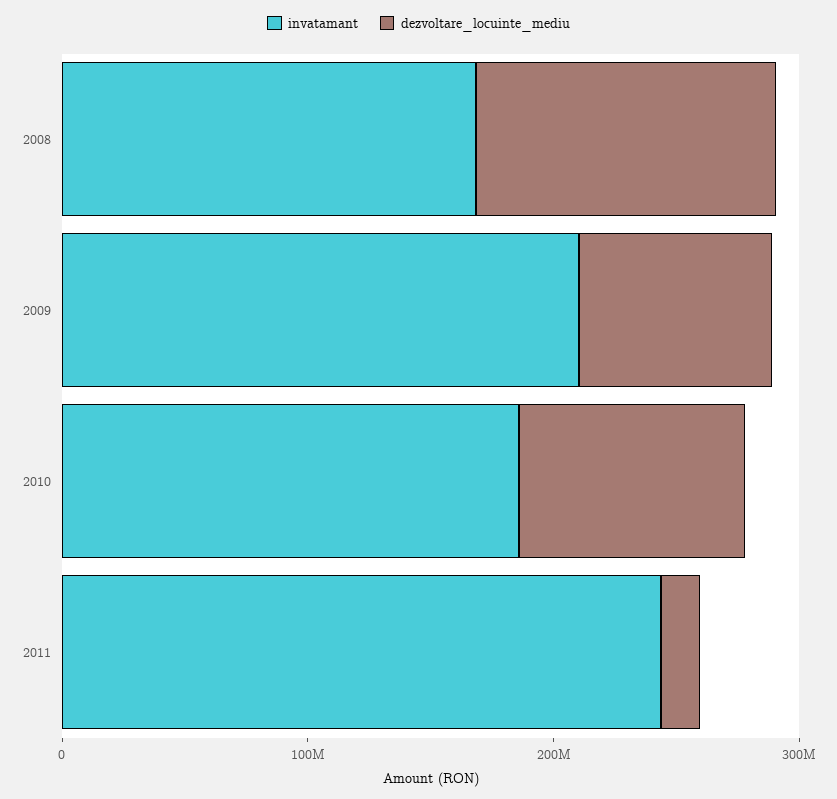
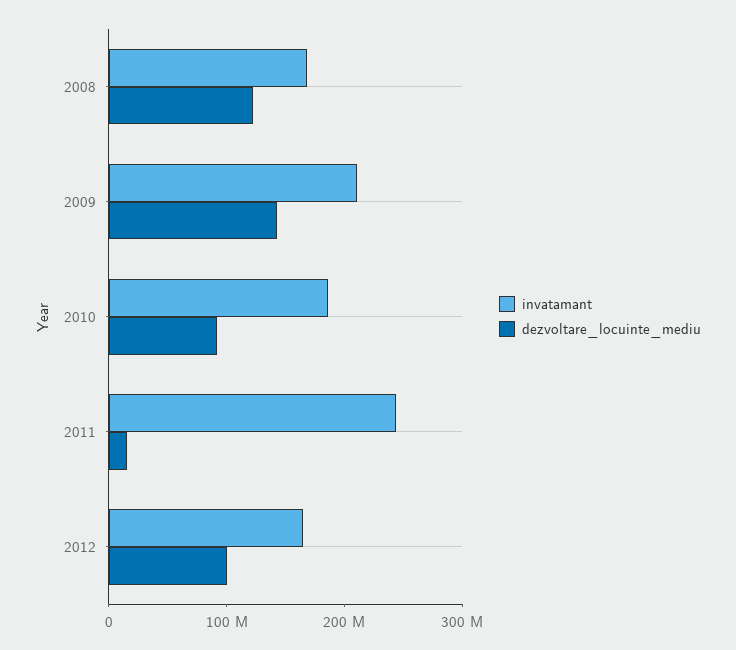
dezvoltare_locuinte_mediu, 2009: 80000000 -> 140000000
invatamant, 2012: none -> 160000000
dezvoltare_locuinte_mediu, 2012: none -> 100000000

